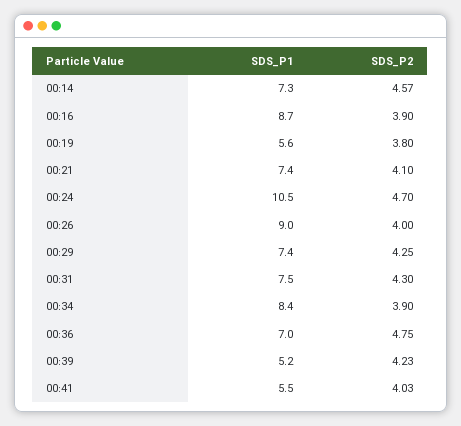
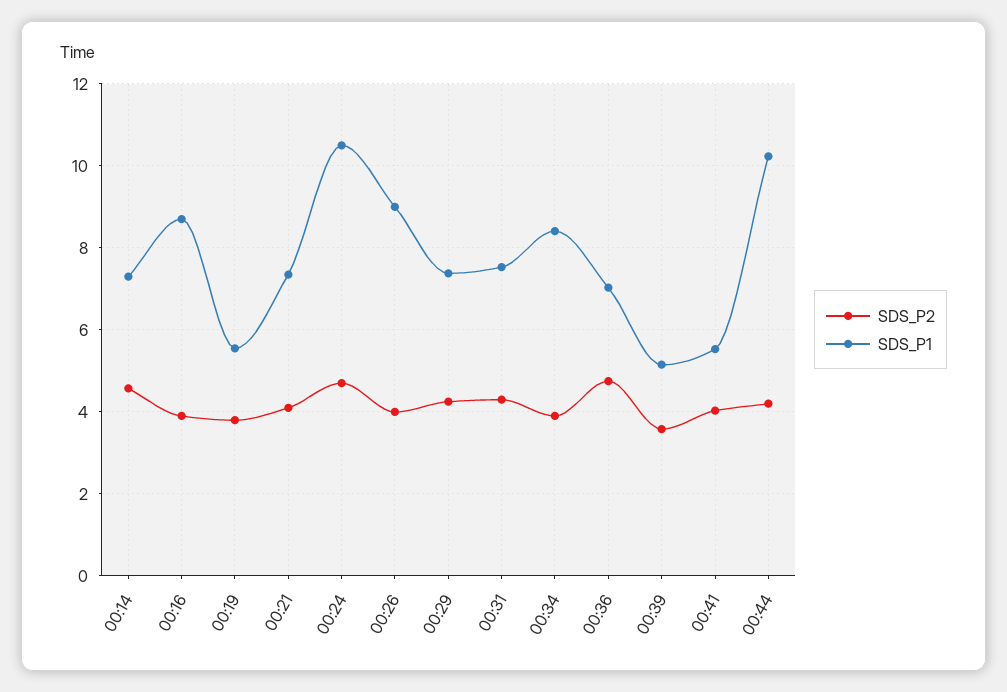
SDS_P2, 00:39: 4.23 -> 3.6
SDS_P2, 00:44: none -> 4.2
SDS_P1, 00:44: none -> 10.2

